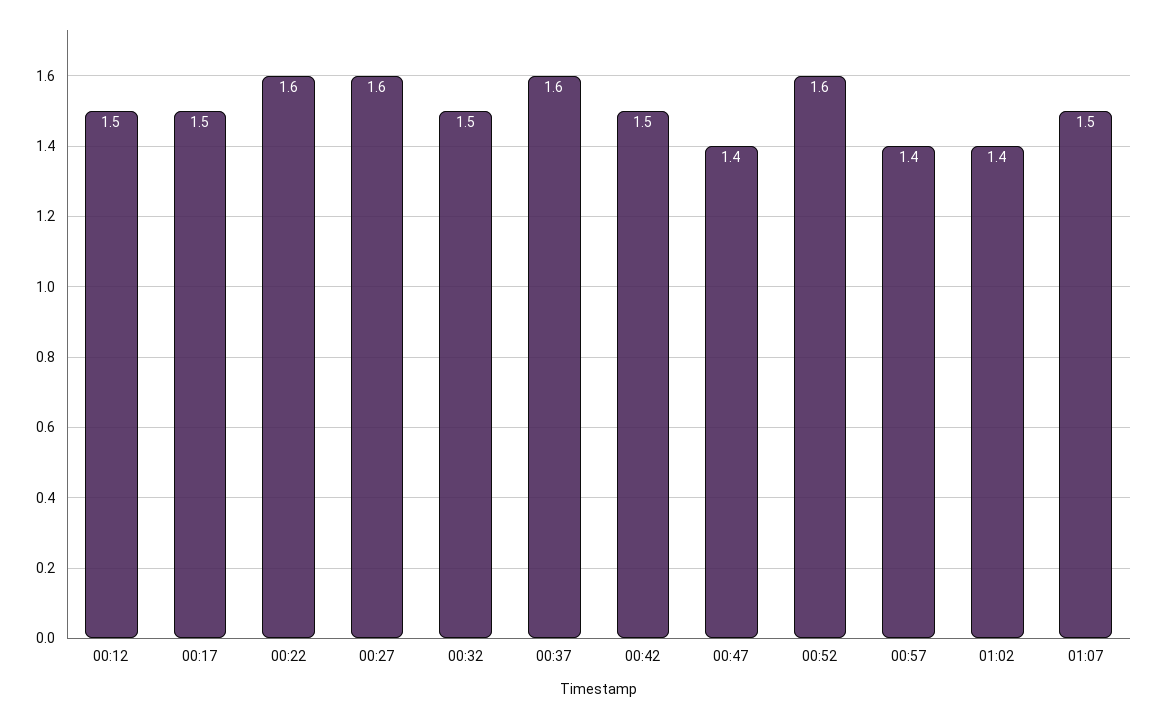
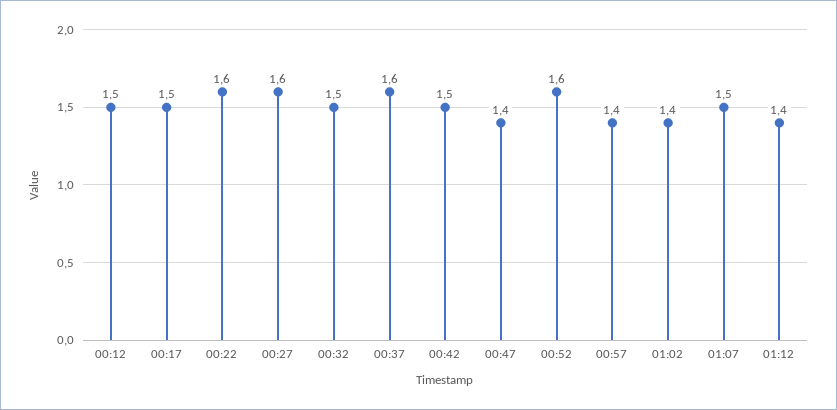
01:12: none -> 1.4

